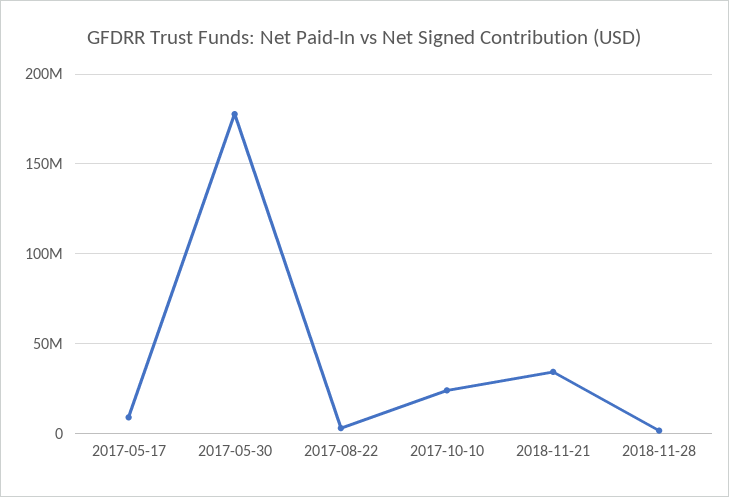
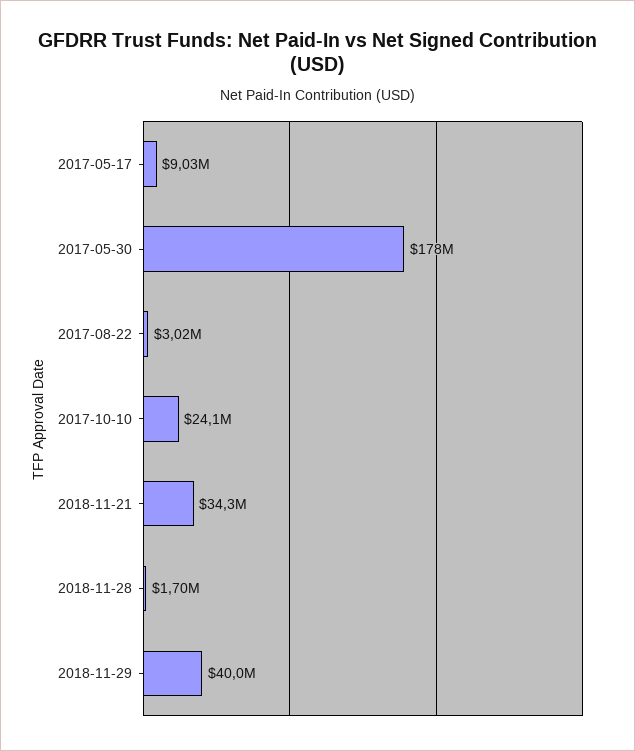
2018-11-29: none -> 40000000

